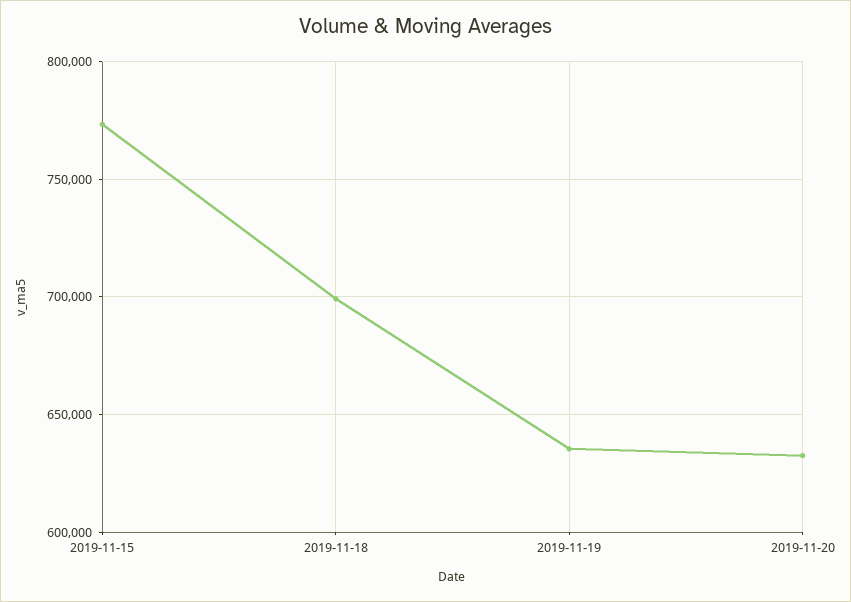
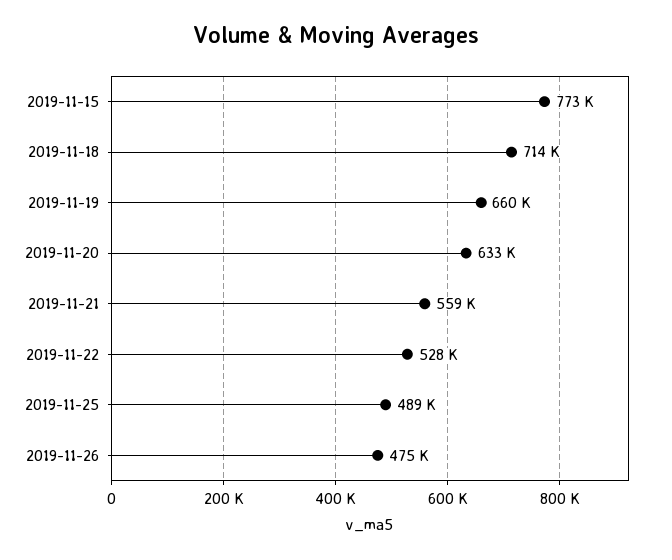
2019-11-18: 700000 -> 714000
2019-11-19: 635000 -> 660000
2019-11-21: none -> 559000
2019-11-22: none -> 528000
2019-11-25: none -> 489000
2019-11-26: none -> 475000

